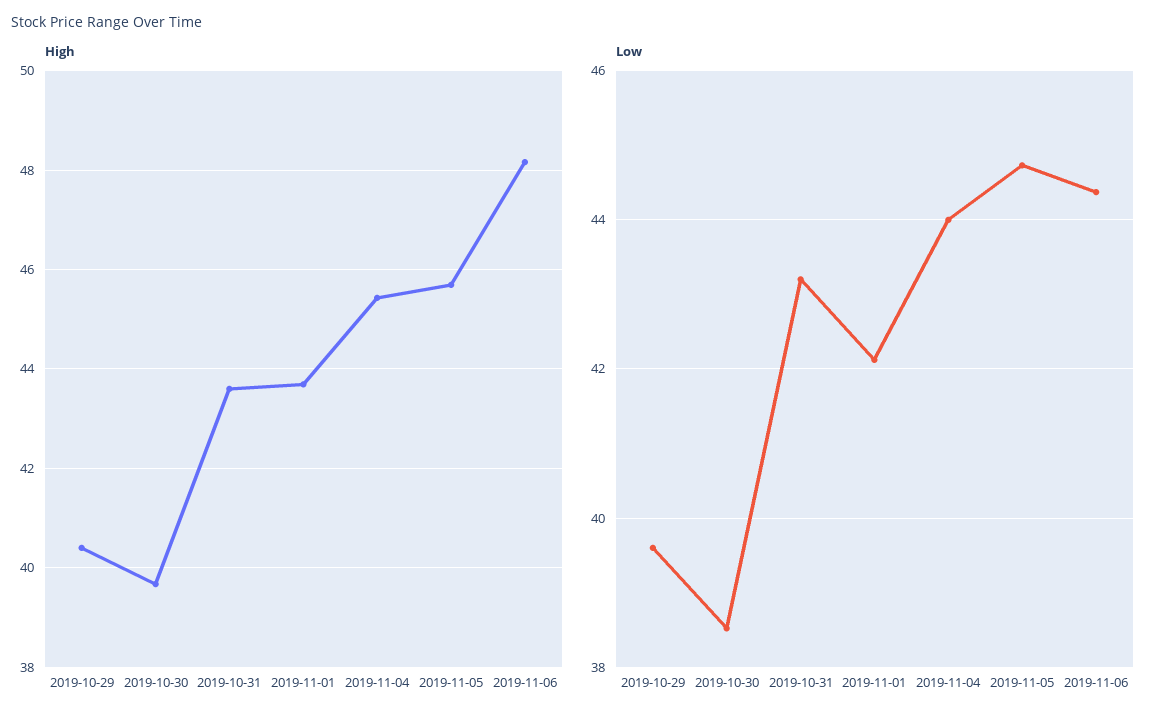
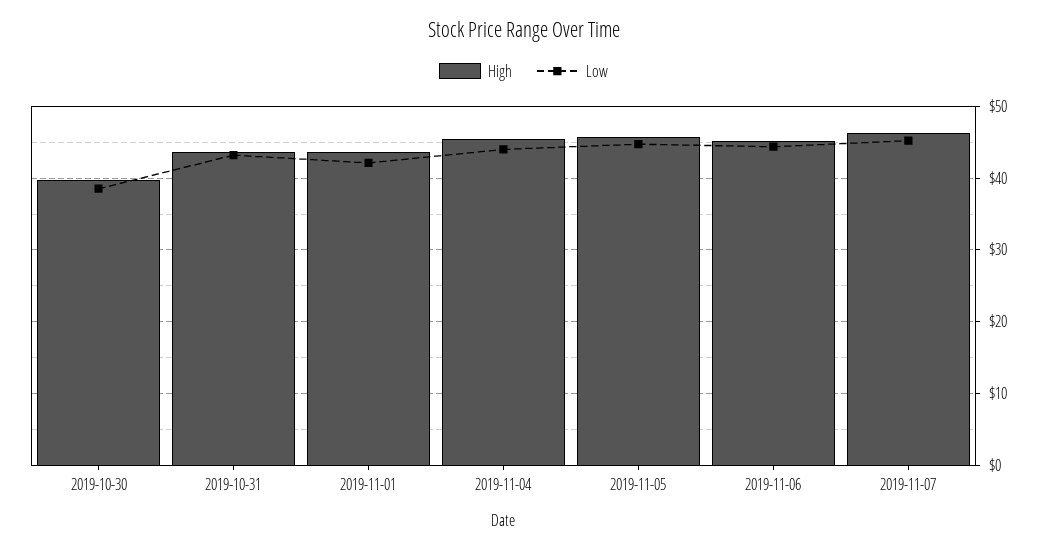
High, 2019-10-29: 40.4 -> none
High, 2019-11-06: 48.2 -> 45
Low, 2019-10-29: 39.6 -> none
High, 2019-11-07: none -> 46
Low, 2019-11-07: none -> 45

